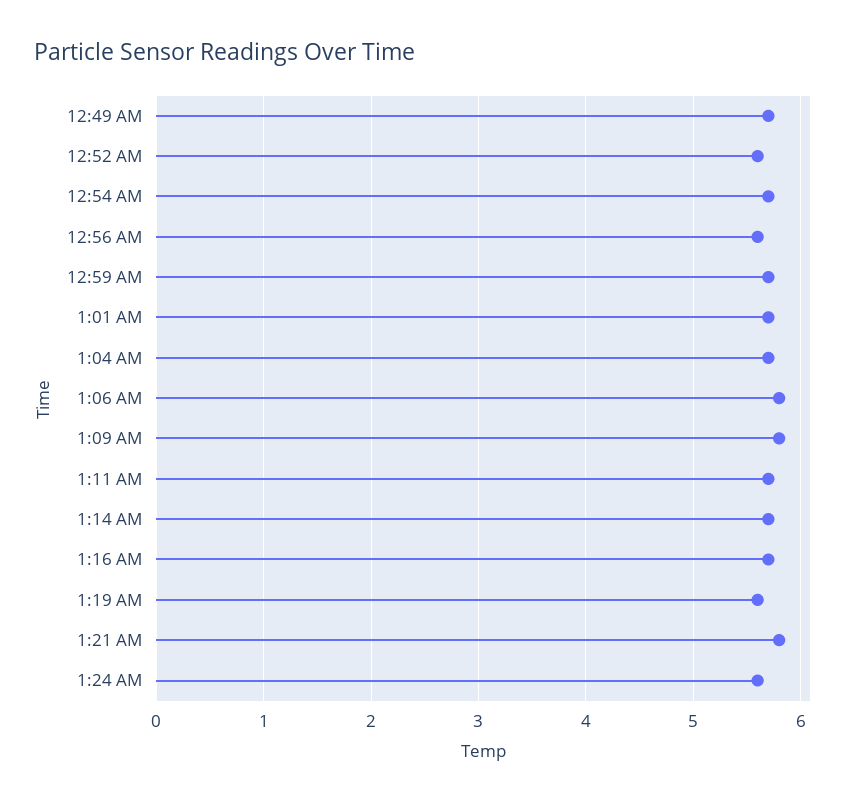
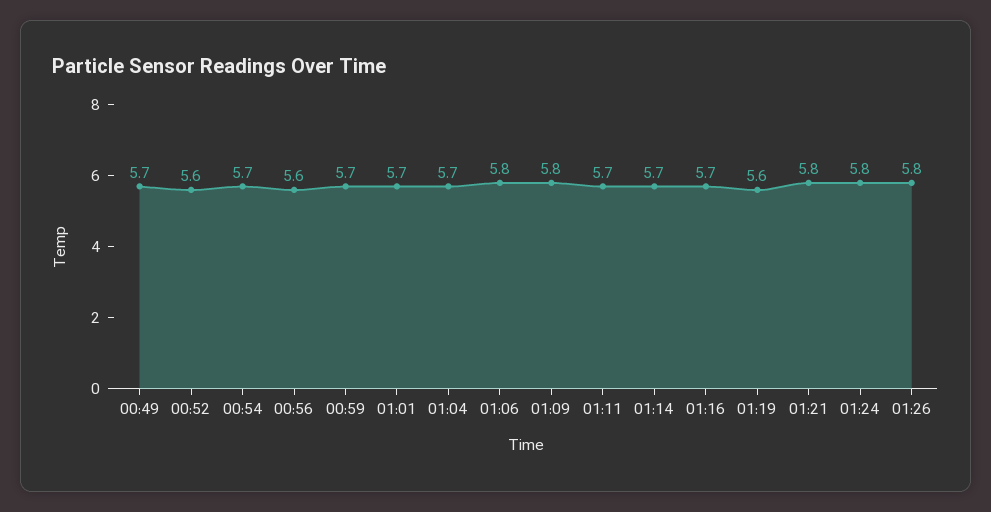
1:24 AM: 5.6 -> 5.8
01:26: none -> 5.8

